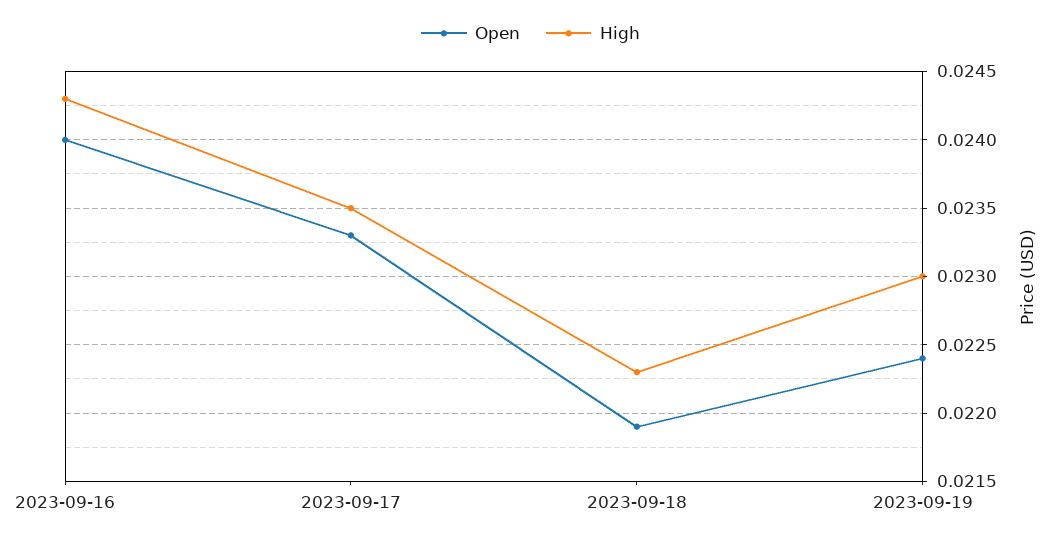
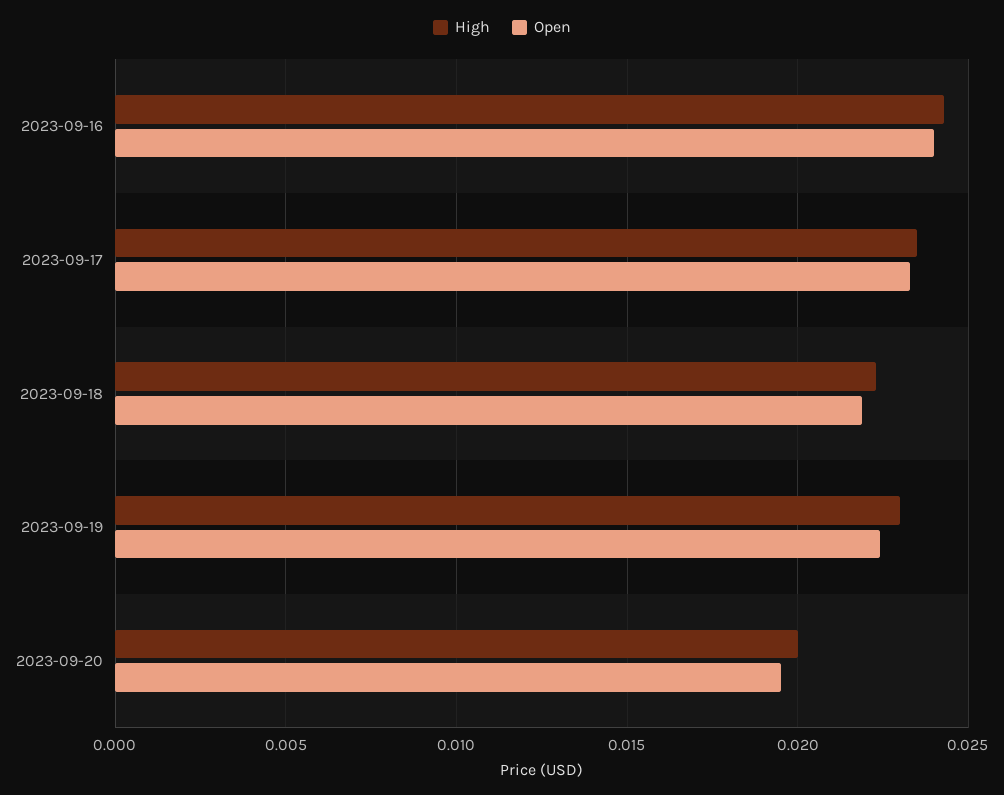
High, 2023-09-20: none -> 0.02
Open, 2023-09-20: none -> 0.0195

